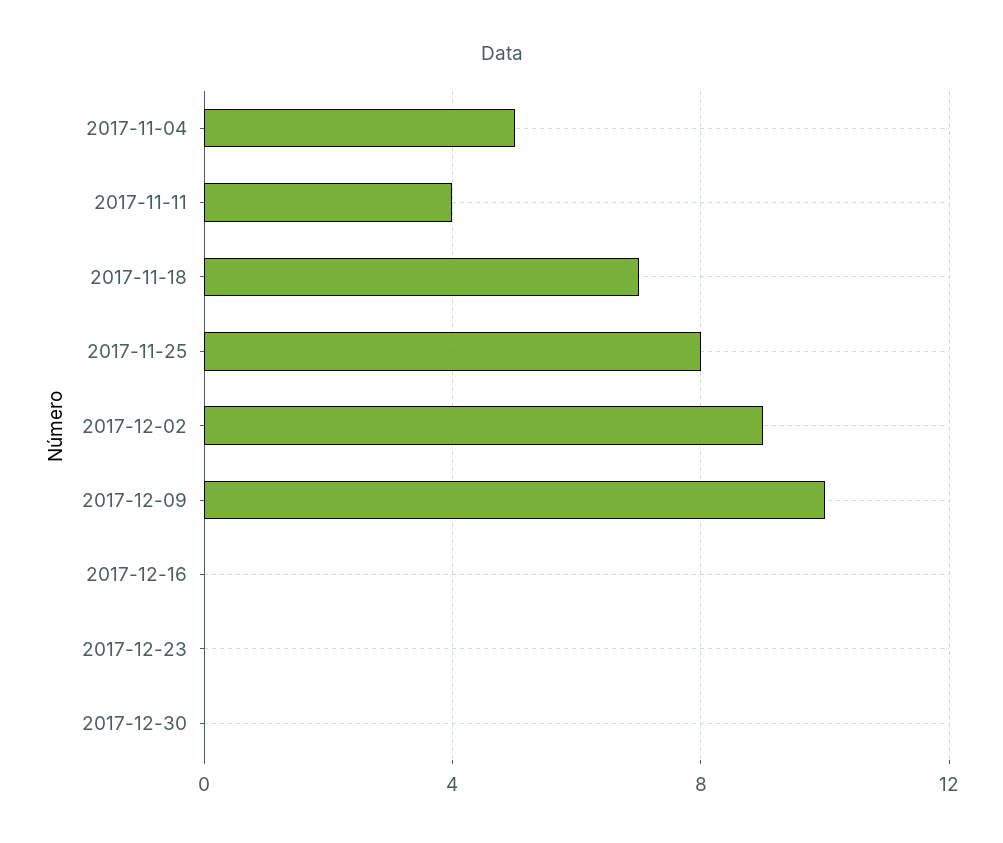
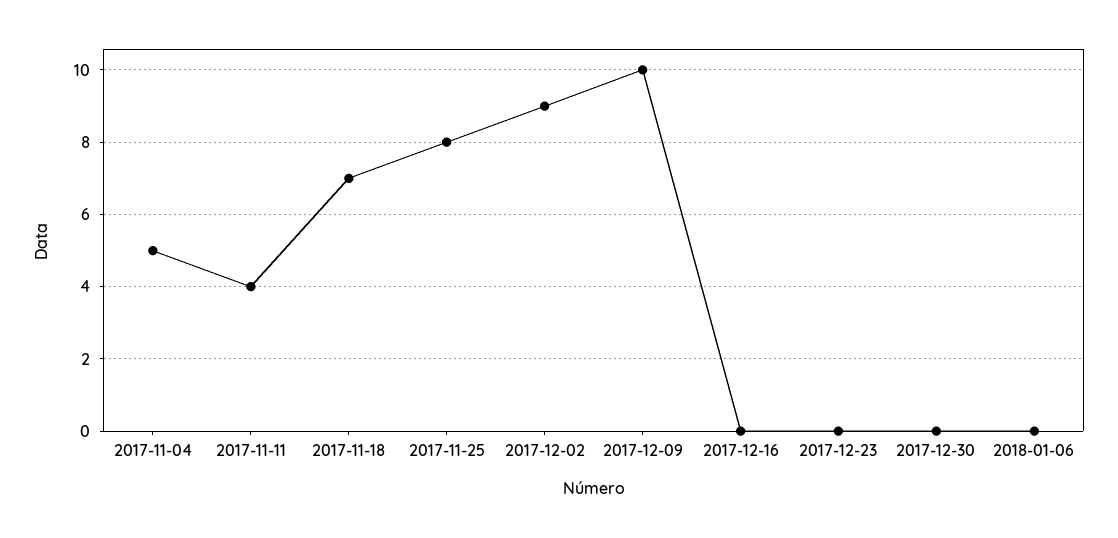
2018-01-06: none -> 0

